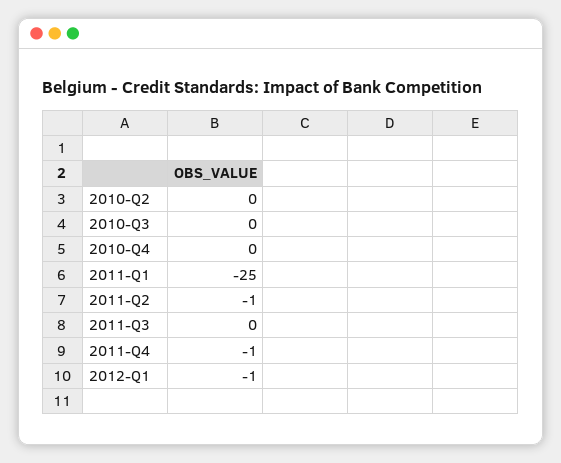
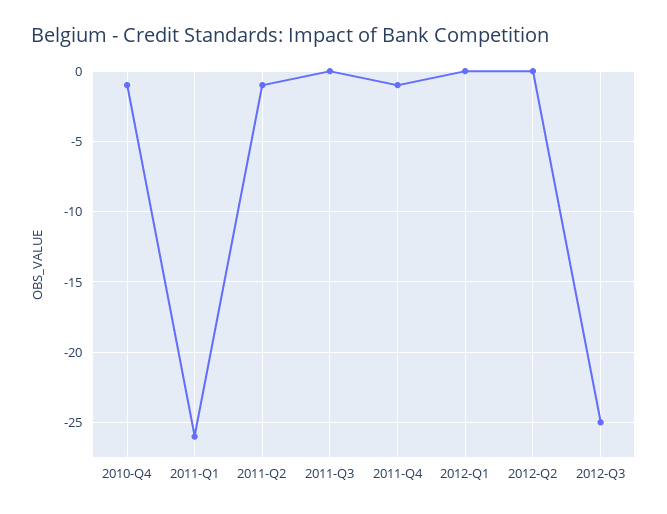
2010-Q2: 0 -> none
2010-Q3: 0 -> none
2010-Q4: 0 -> -1
2011-Q1: -25 -> -26
2012-Q1: -1 -> 0
2012-Q2: none -> 0
2012-Q3: none -> -25

